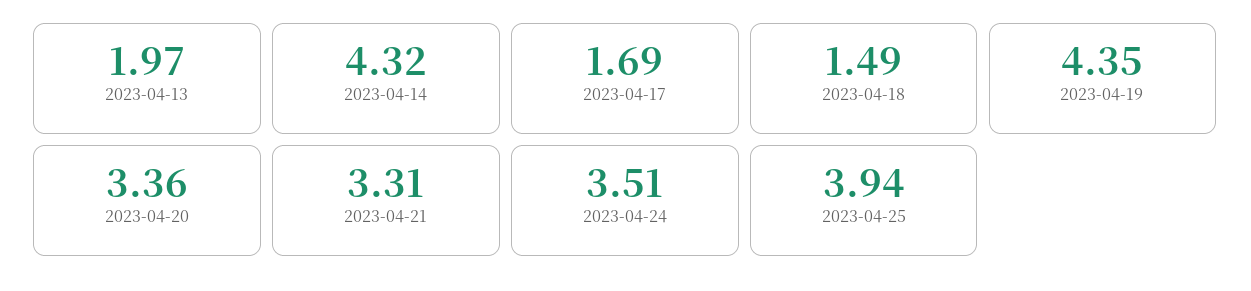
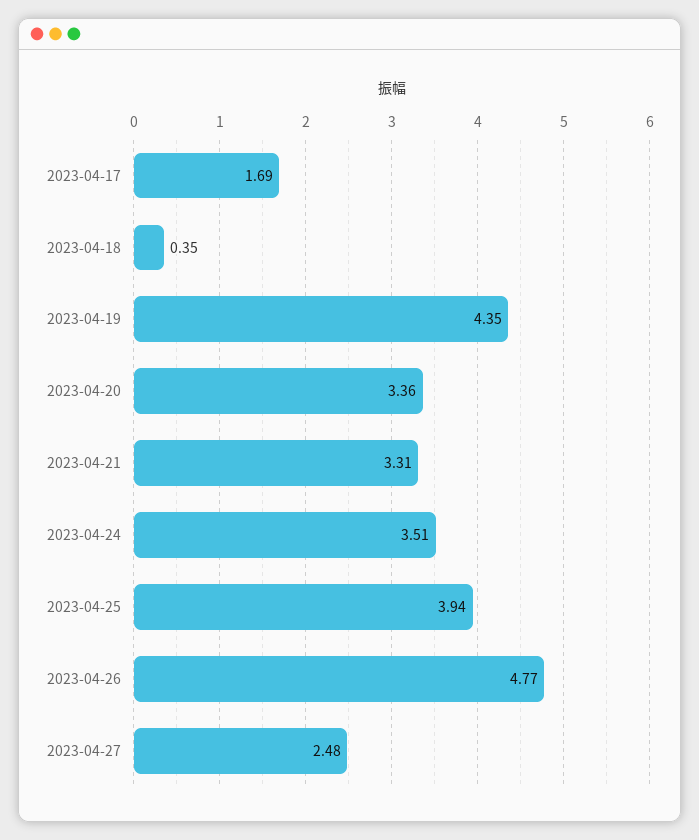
2023-04-13: 1.97 -> none
2023-04-14: 4.32 -> none
2023-04-18: 1.49 -> 0.35
2023-04-26: none -> 4.77
2023-04-27: none -> 2.48

